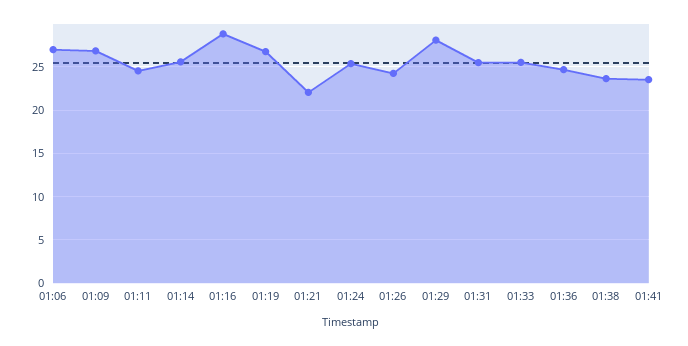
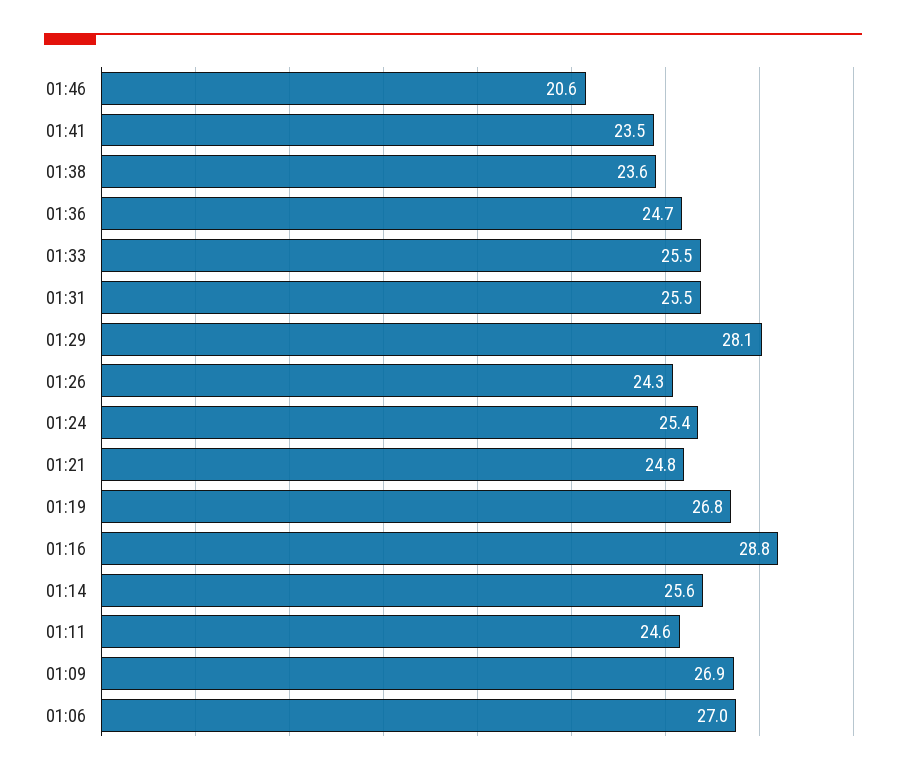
01:21: 22 -> 24.8
01:46: none -> 20.6

